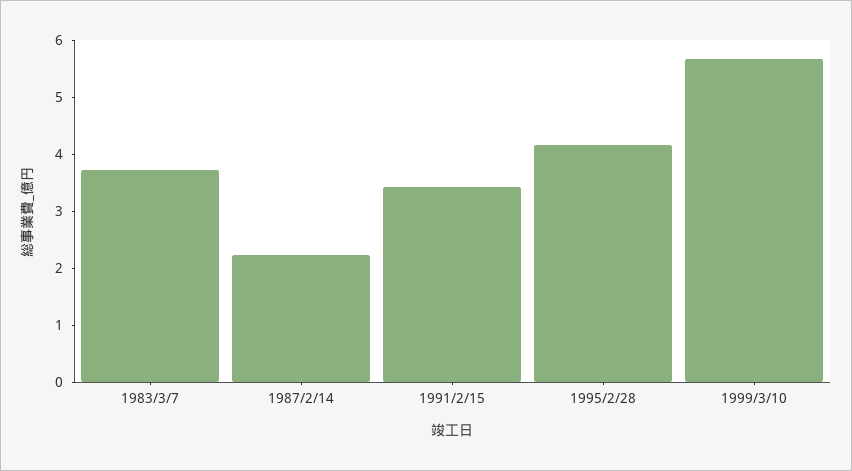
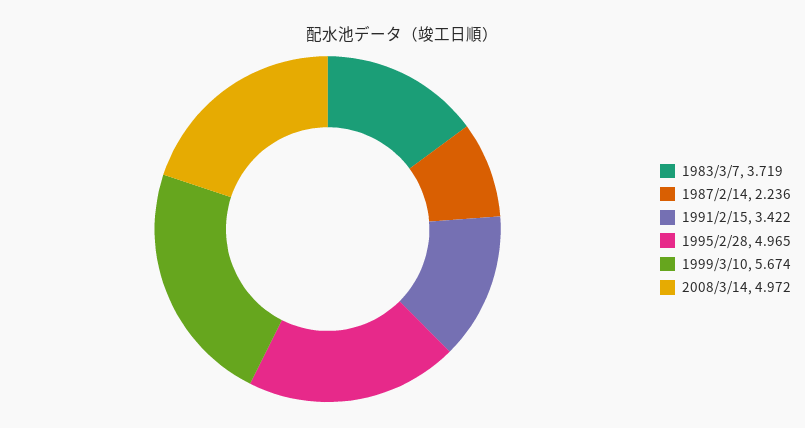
1995/2/28: 4.2 -> 4.965
2008/3/14: none -> 4.972

